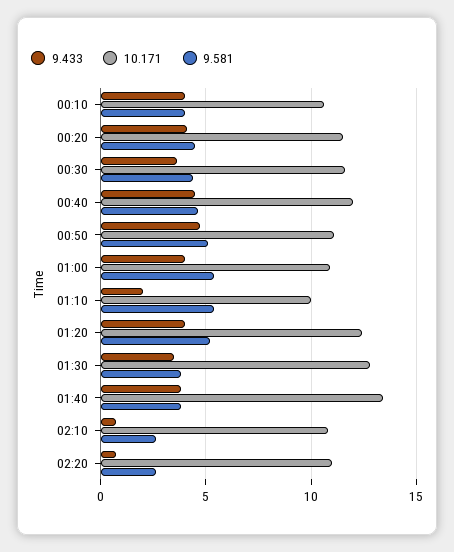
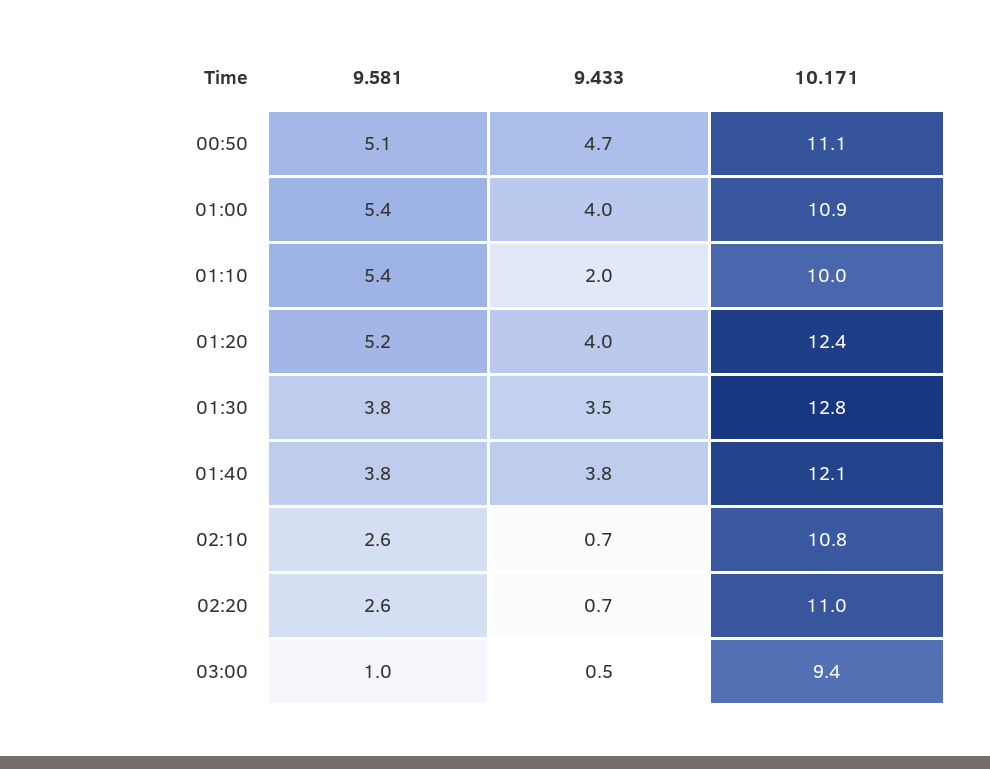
9.433, 00:10: 4 -> none
10.171, 00:10: 10.5 -> none
9.581, 00:10: 4 -> none
9.433, 00:20: 4 -> none
10.171, 00:20: 11.5 -> none
9.581, 00:20: 4.5 -> none
9.433, 00:30: 3.5 -> none
10.171, 00:30: 11.5 -> none
9.581, 00:30: 4.5 -> none
9.433, 00:40: 4.5 -> none
10.171, 00:40: 12 -> none
9.581, 00:40: 4.5 -> none
10.171, 01:40: 13.5 -> 12.1
9.581, 03:00: none -> 1
9.433, 03:00: none -> 0.5
10.171, 03:00: none -> 9.4

